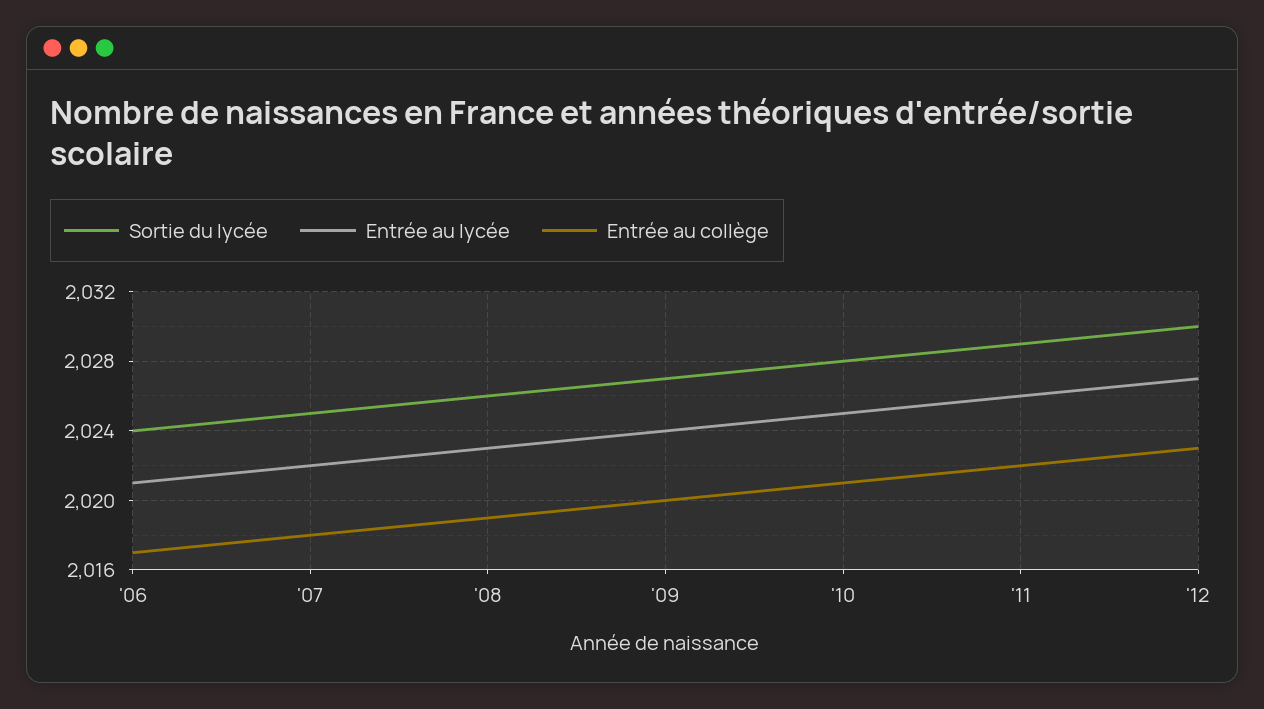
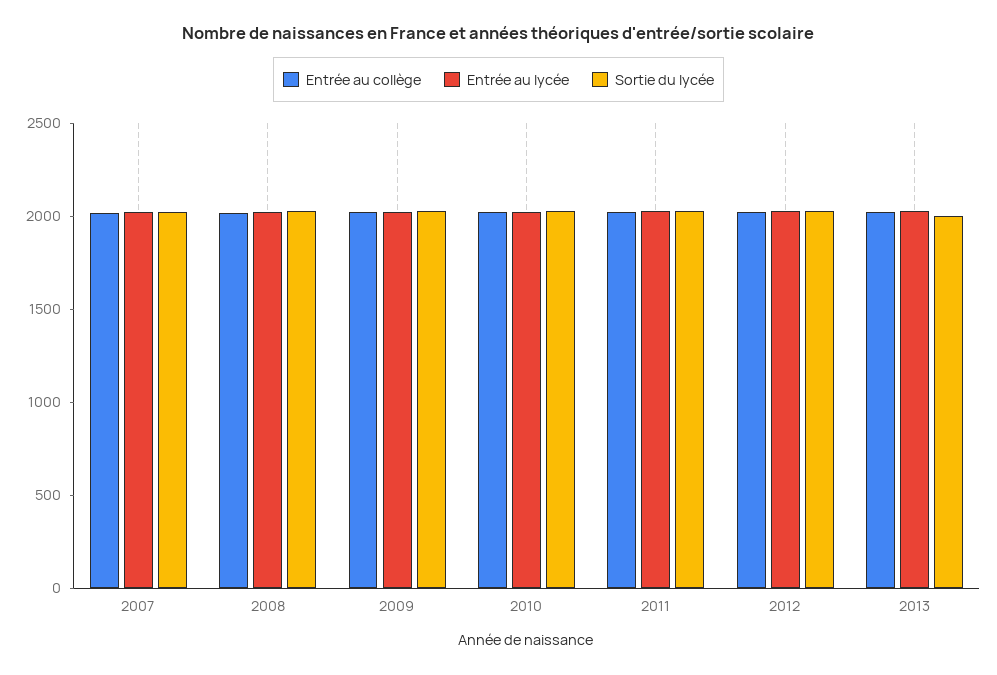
Sortie du lycée, '06: 2024 -> none
Entrée au lycée, '06: 2021 -> none
Entrée au collège, '06: 2017 -> none
Entrée au collège, 2013: none -> 2000
Entrée au lycée, 2013: none -> 2000
Sortie du lycée, 2013: none -> 2000

